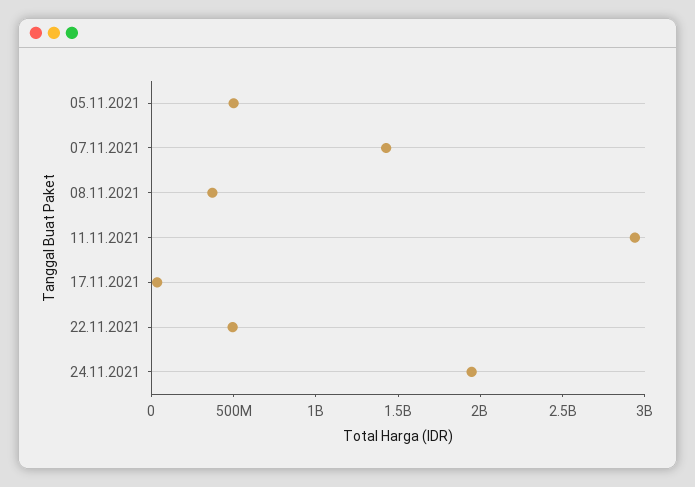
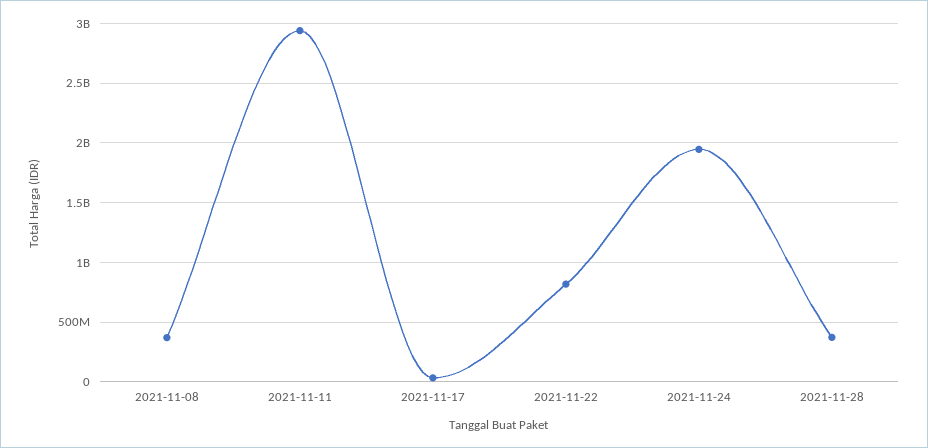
05.11.2021: 500000000 -> none
07.11.2021: 1400000000 -> none
22.11.2021: 500000000 -> 800000000
2021-11-28: none -> 400000000

